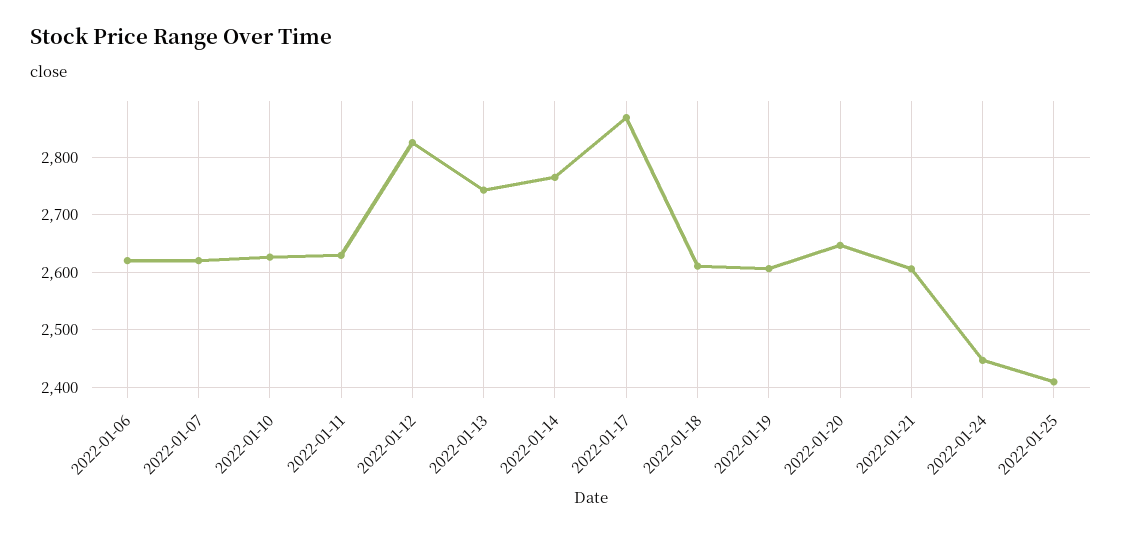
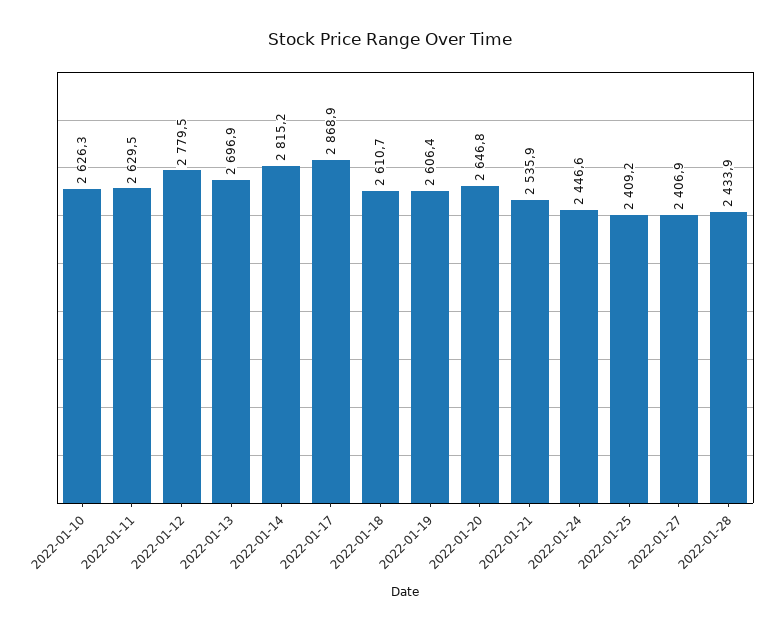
2022-01-06: 2620 -> none
2022-01-07: 2620 -> none
2022-01-12: 2820 -> 2779.5
2022-01-13: 2740 -> 2696.9
2022-01-14: 2760 -> 2815.2
2022-01-21: 2600 -> 2535.9
2022-01-27: none -> 2406.9
2022-01-28: none -> 2433.9

